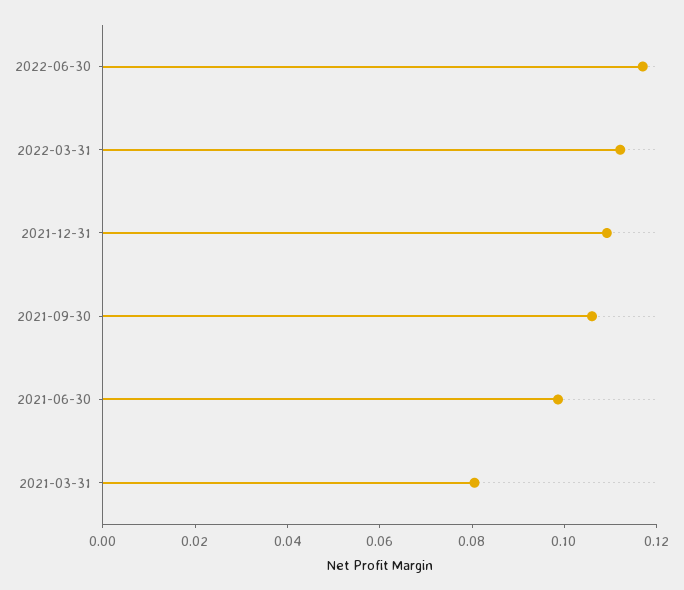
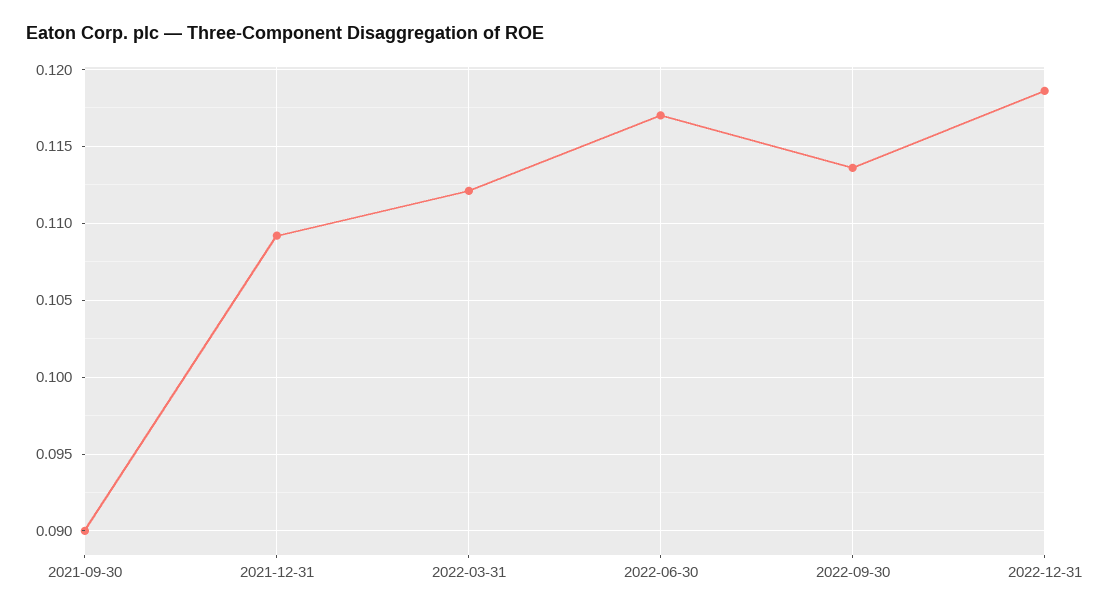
2021-09-30: 0.105 -> 0.09
2021-06-30: 0.1 -> none
2021-03-31: 0.08 -> none
2022-09-30: none -> 0.1135
2022-12-31: none -> 0.1185

